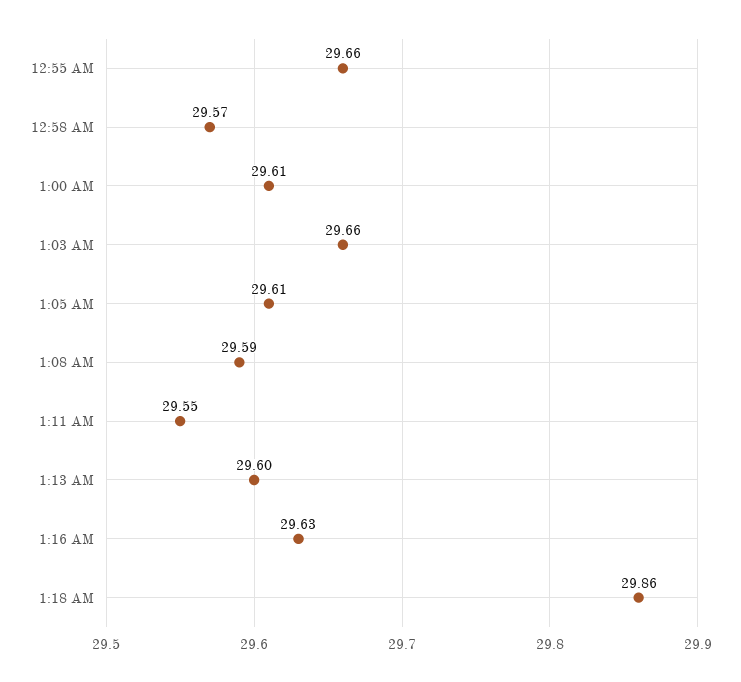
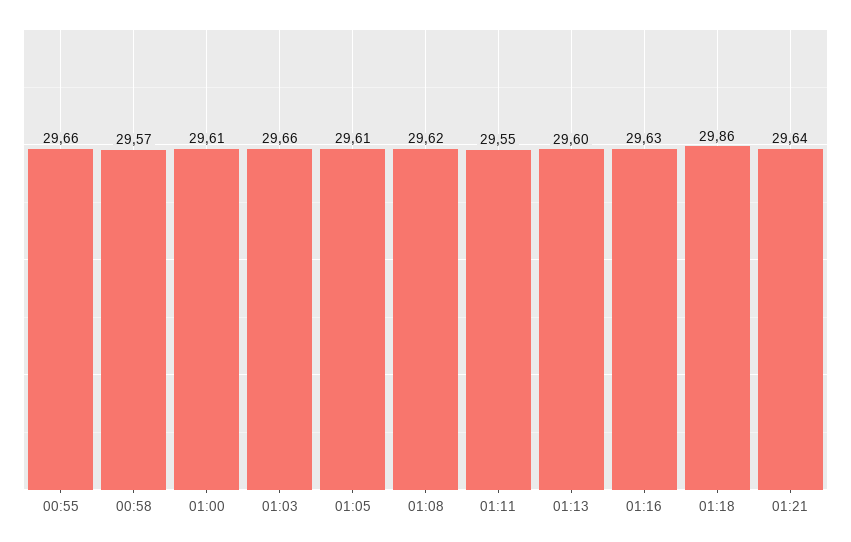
1:08 AM: 29.59 -> 29.62
01:21: none -> 29.64

